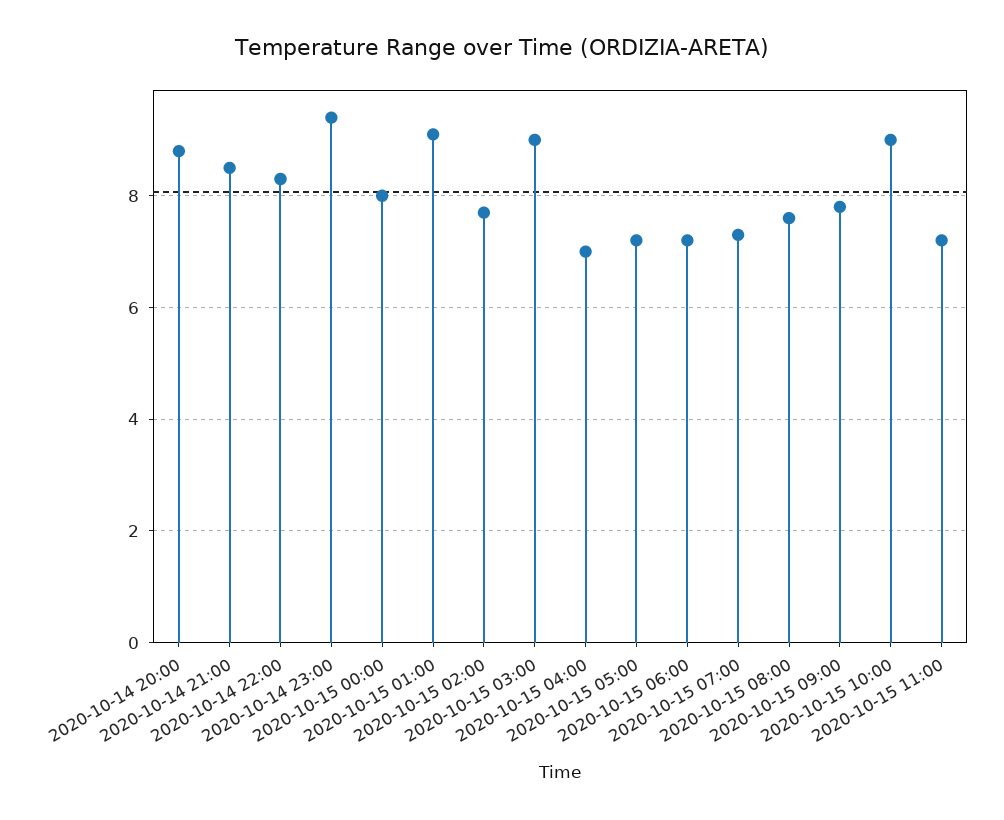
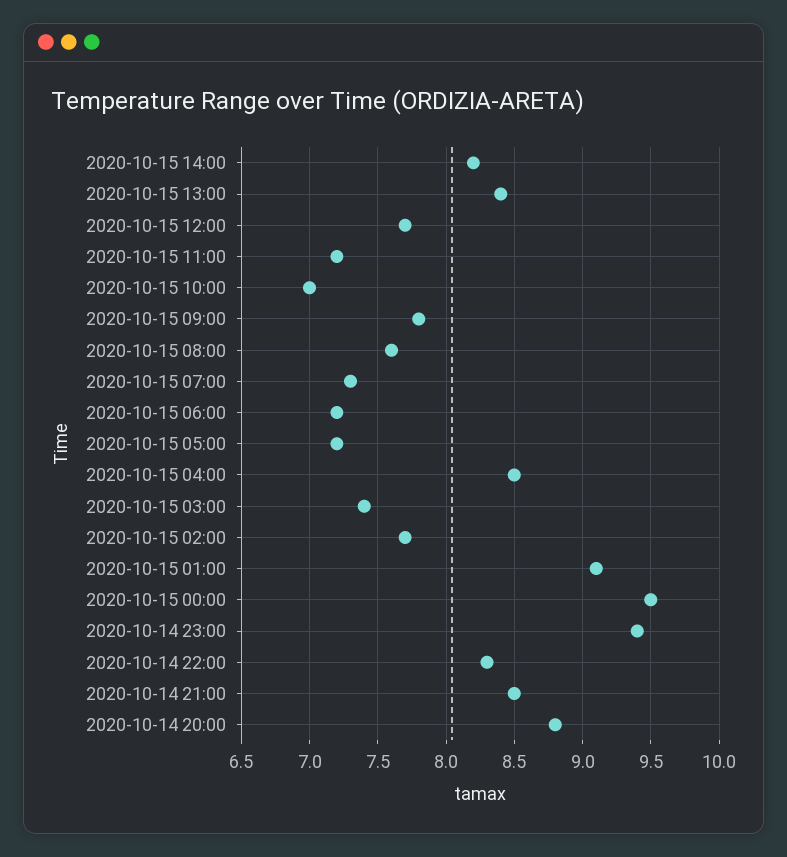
2020-10-15 00:00: 8 -> 9.5
2020-10-15 03:00: 9 -> 7.4
2020-10-15 04:00: 7 -> 8.5
2020-10-15 10:00: 9 -> 7
2020-10-15 14:00: none -> 8.2
2020-10-15 13:00: none -> 8.4
2020-10-15 12:00: none -> 7.7

